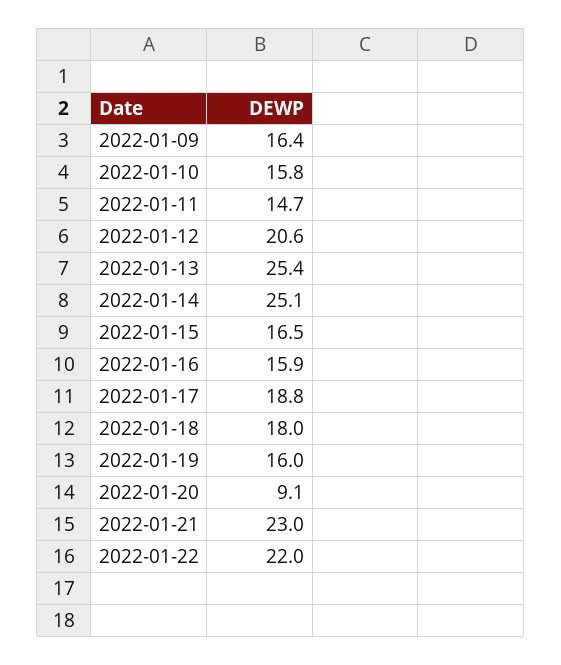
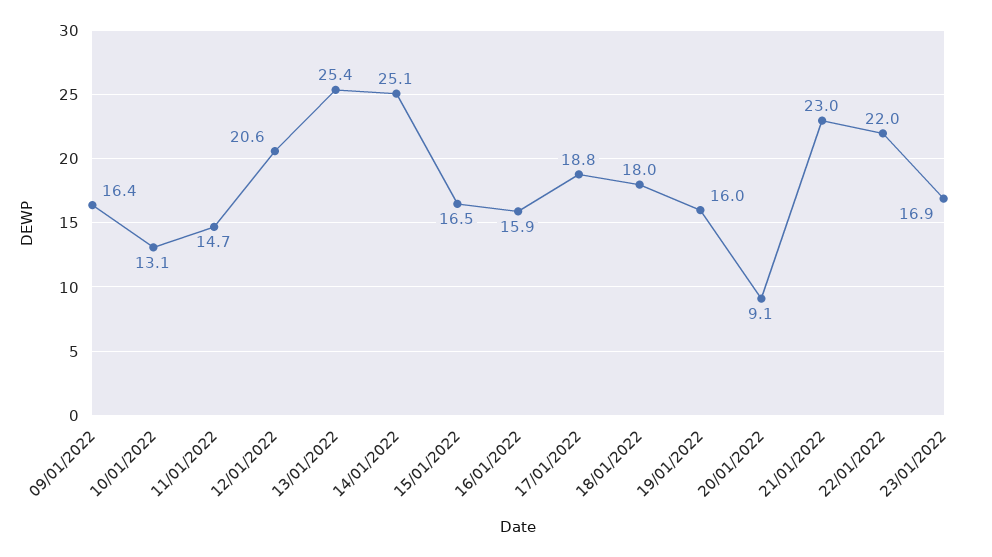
2022-01-10: 15.8 -> 13.1
23/01/2022: none -> 16.9

